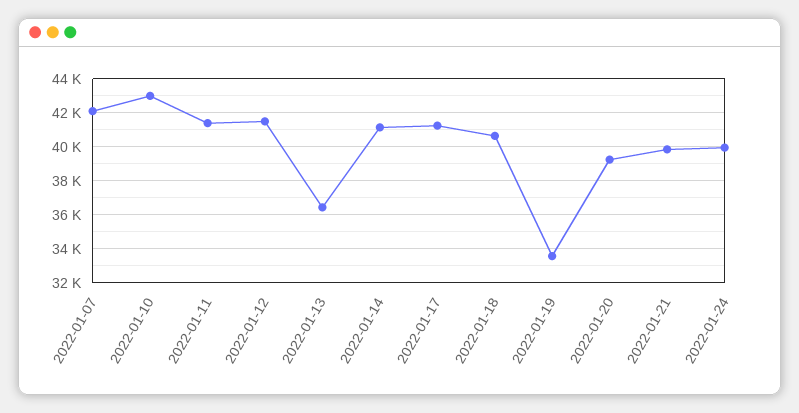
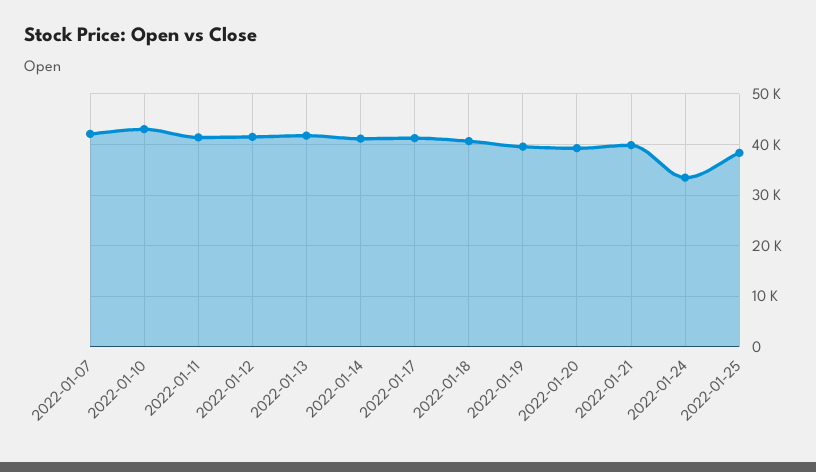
2022-01-13: 36500 -> 42000
2022-01-19: 33500 -> 40000
2022-01-24: 40000 -> 34000
2022-01-25: none -> 38000

